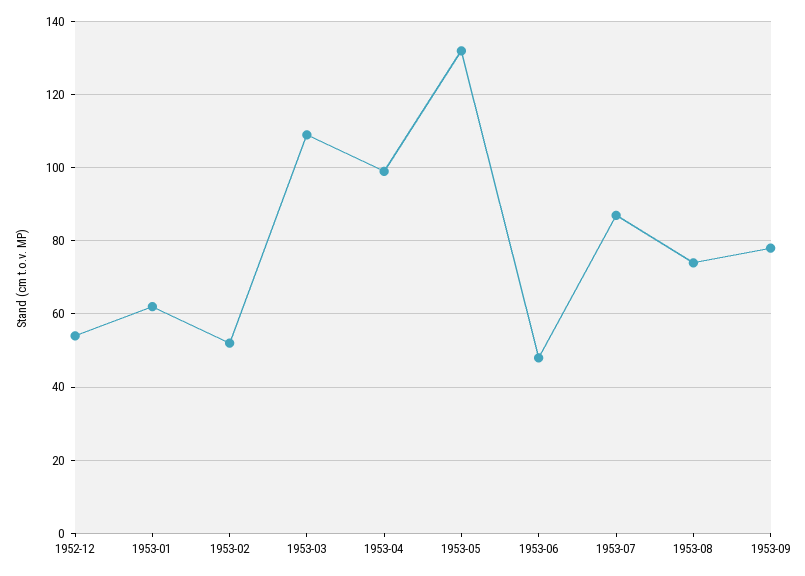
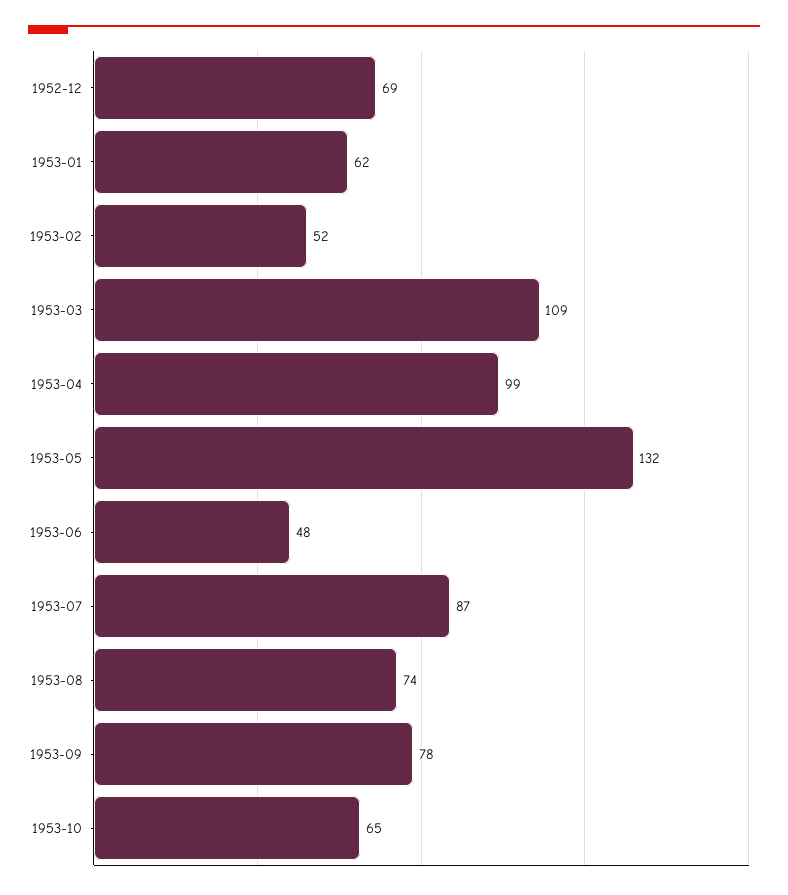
1952-12: 55 -> 69
1953-10: none -> 65

